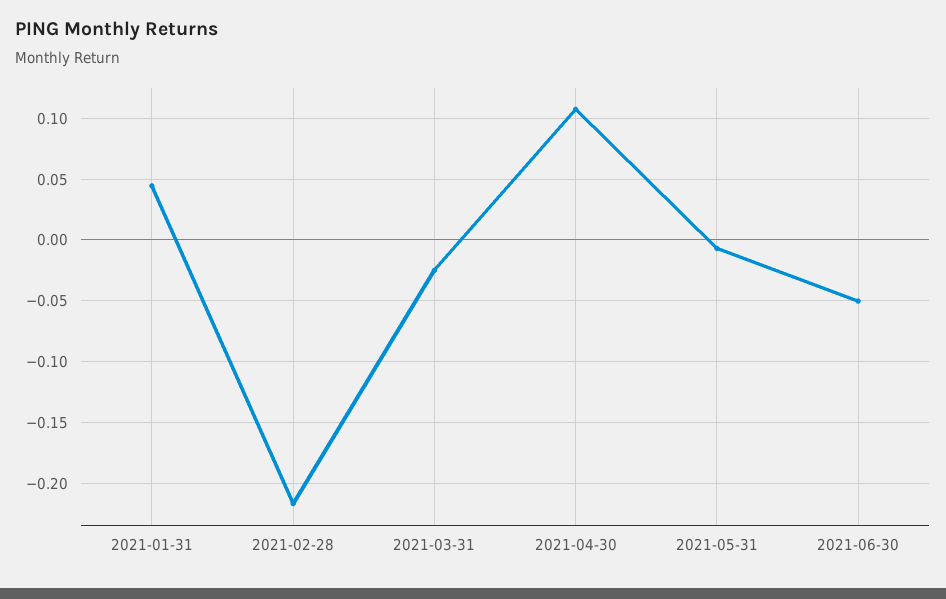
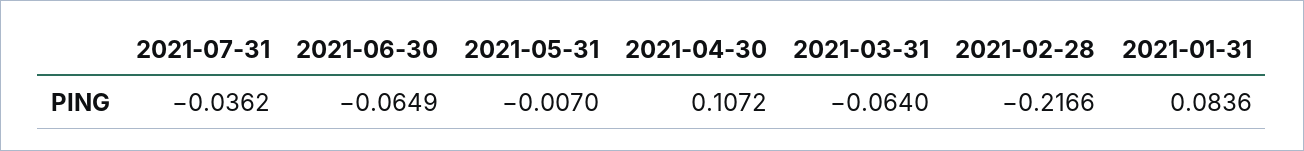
2021-01-31: 0.045 -> 0.0836
2021-03-31: -0.025 -> -0.064
2021-06-30: -0.05 -> -0.0649
2021-07-31: none -> -0.0362

